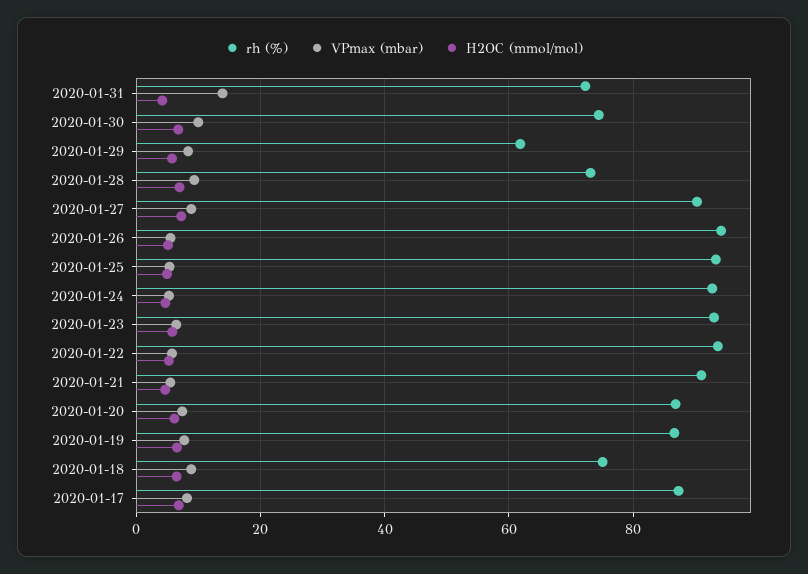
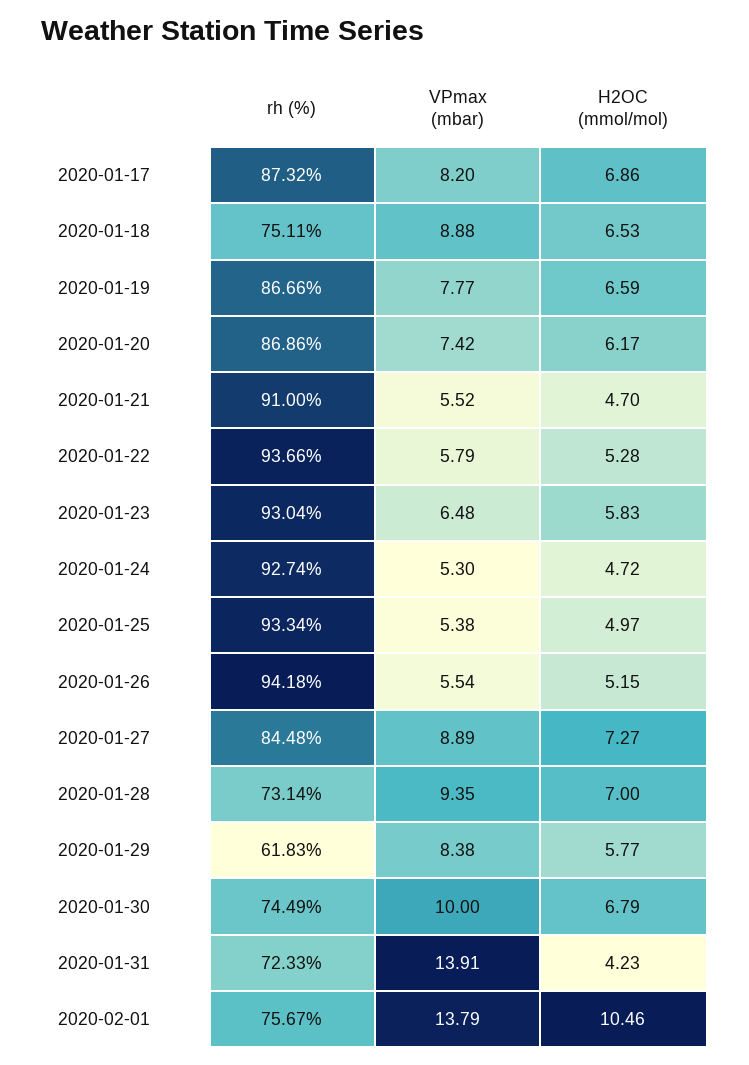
rh (%), 2020-01-27: 90 -> 84.48
rh (%), 2020-02-01: none -> 75.67
VPmax (mbar), 2020-02-01: none -> 13.79
H2OC (mmol/mol), 2020-02-01: none -> 10.46

